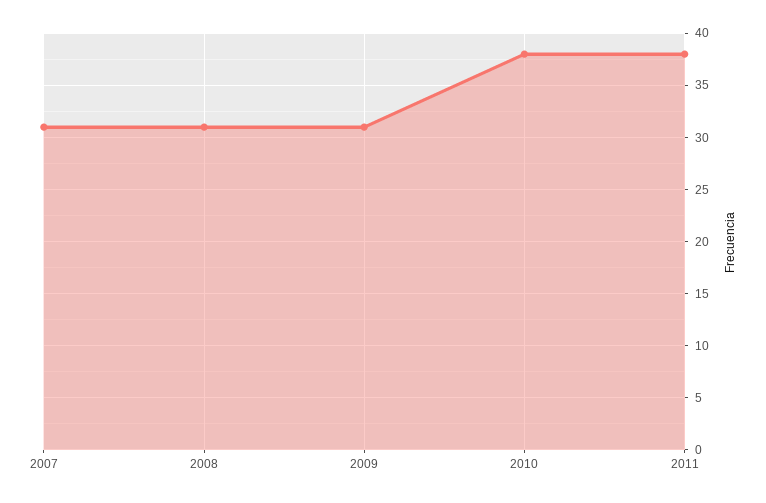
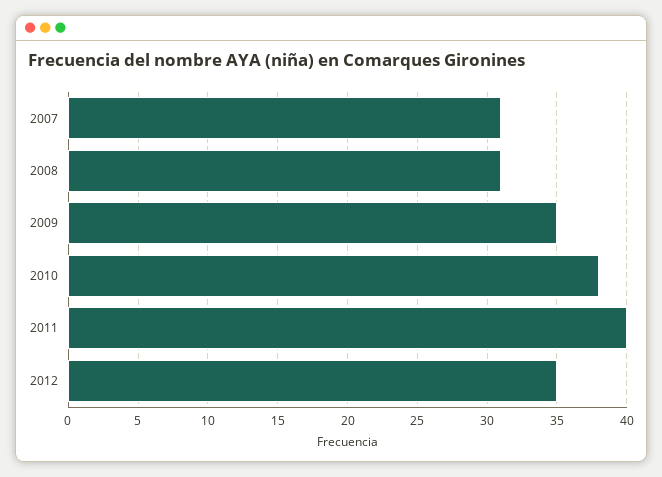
2009: 31 -> 35
2011: 38 -> 40
2012: none -> 35

